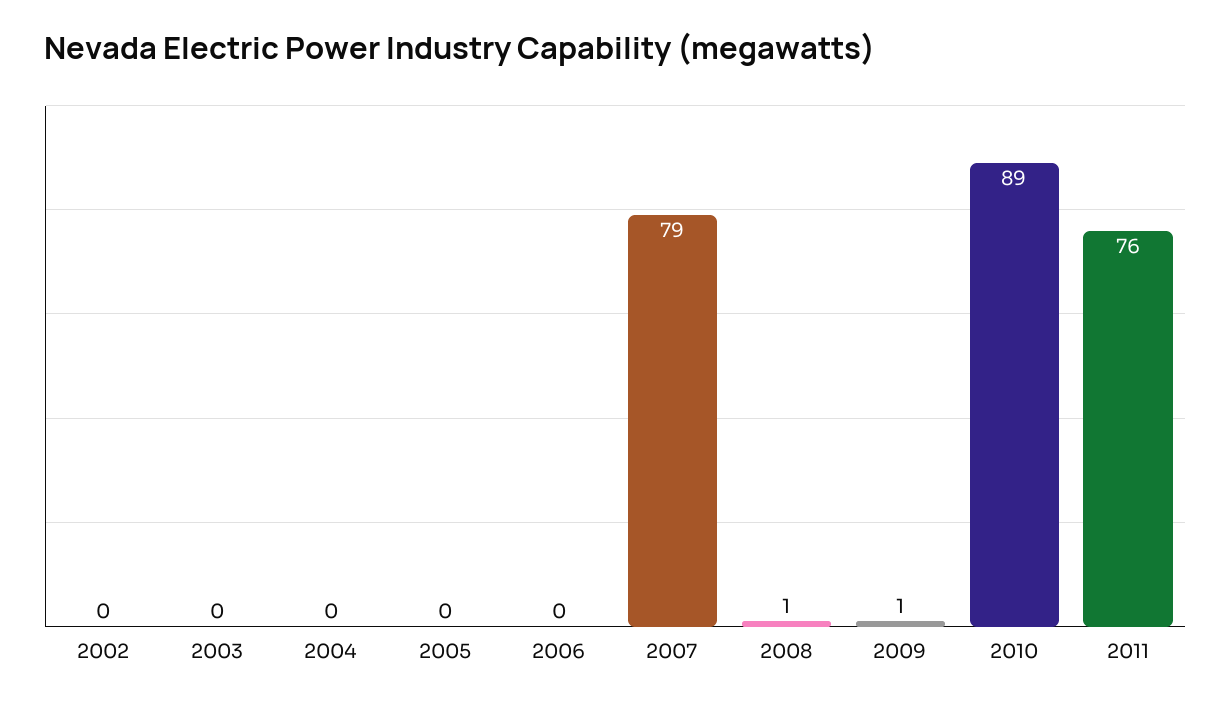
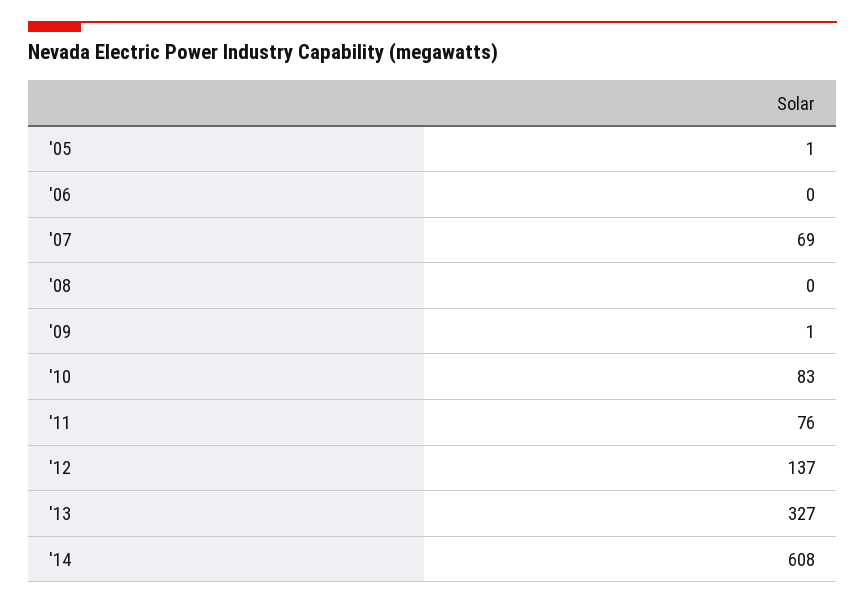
2002: 0 -> none
2003: 0 -> none
2004: 0 -> none
2005: 0 -> 1
2007: 79 -> 69
2008: 1 -> 0
2010: 89 -> 83
'12: none -> 137
'13: none -> 327
'14: none -> 608

